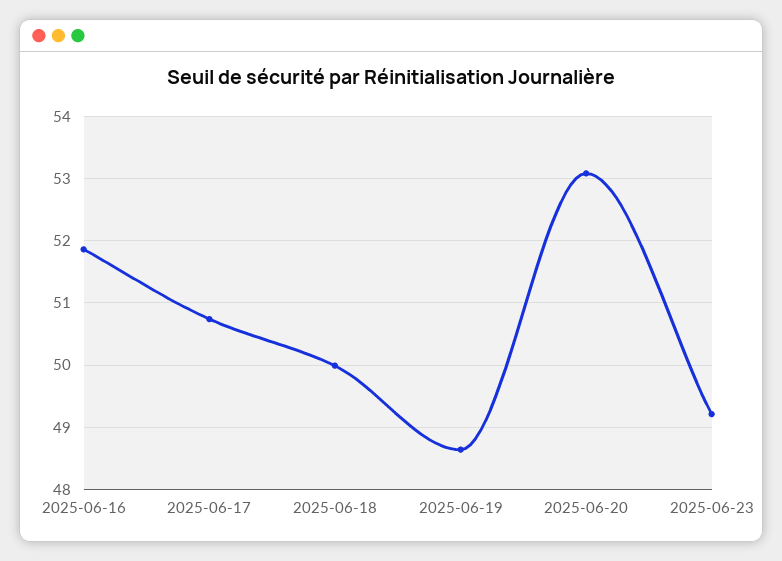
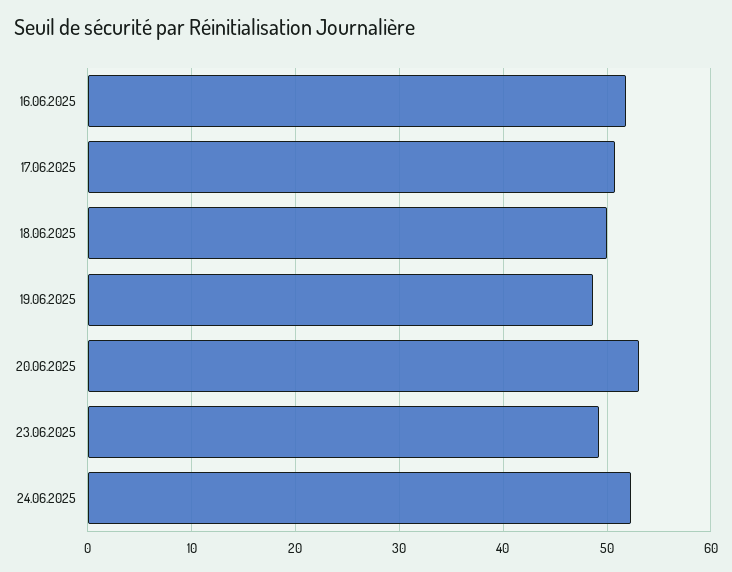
24.06.2025: none -> 52

